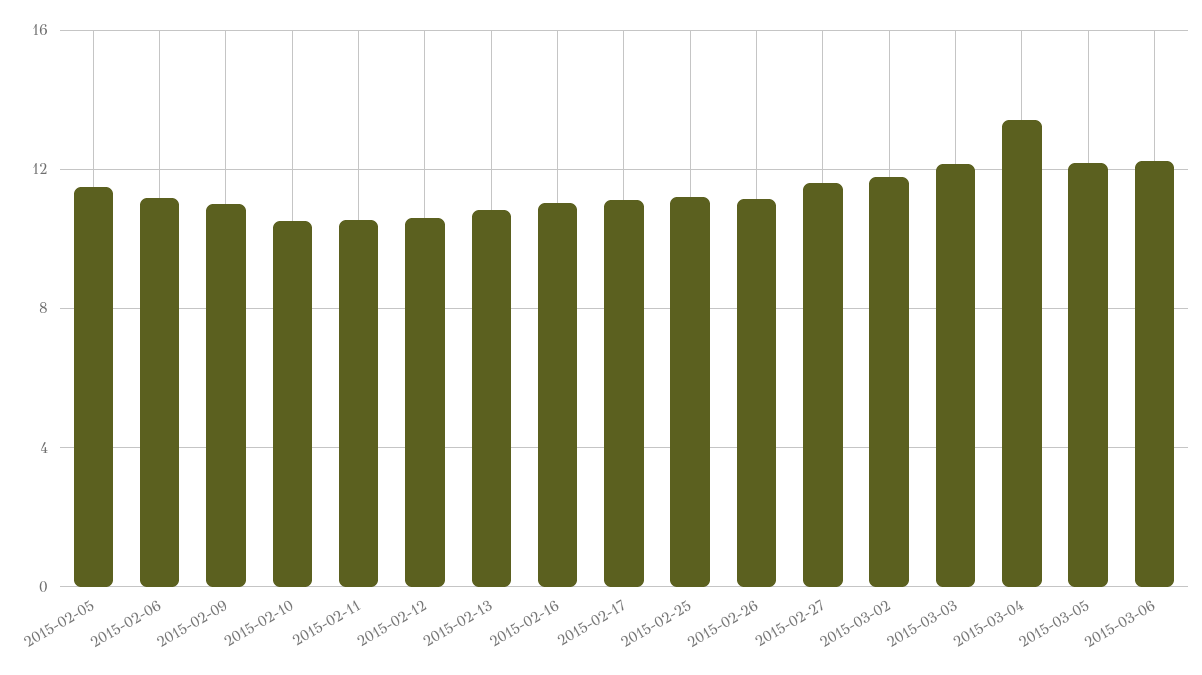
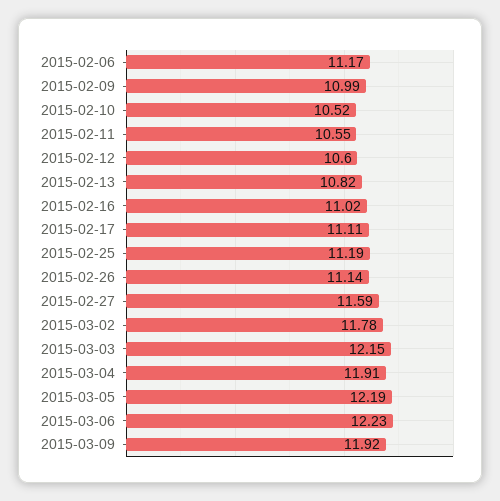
2015-02-05: 11.5 -> none
2015-03-04: 13.5 -> 11.91
2015-03-09: none -> 11.92

